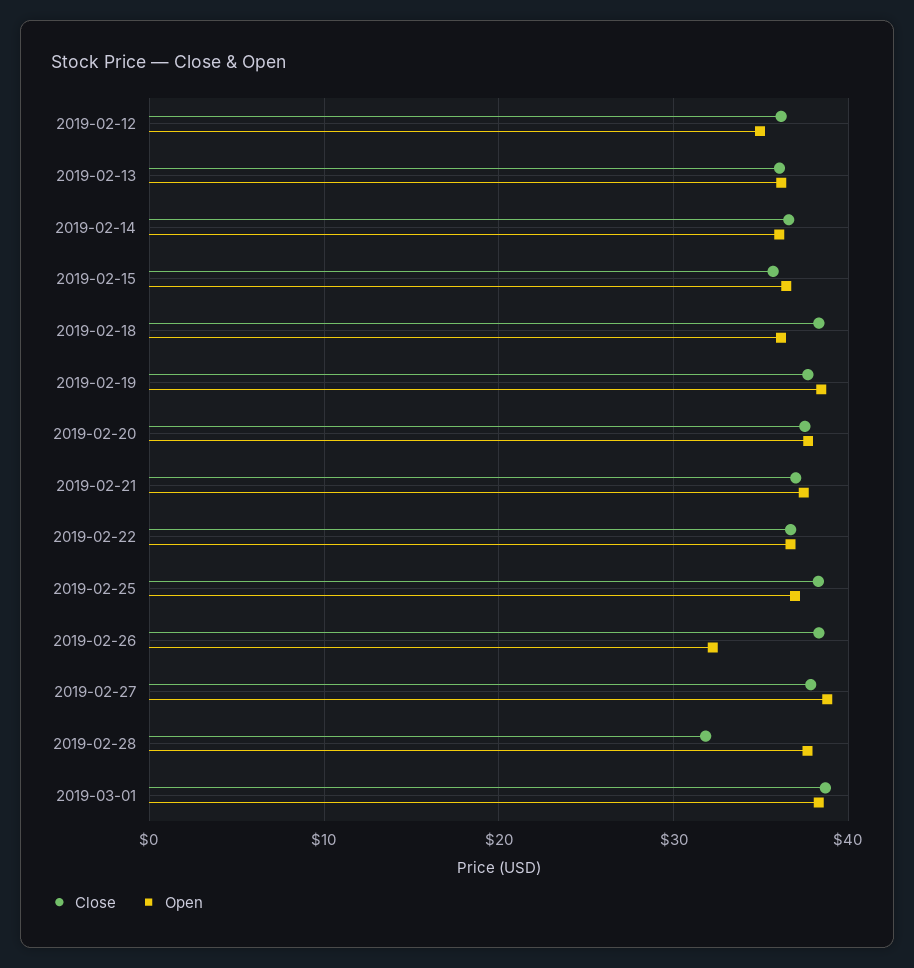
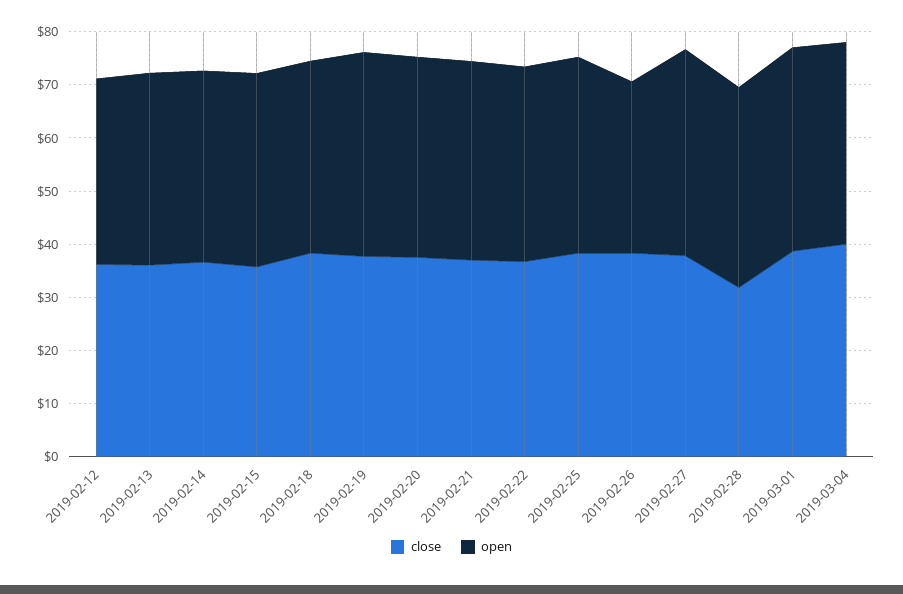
Close, 2019-03-04: none -> 40
Open, 2019-03-04: none -> 38

